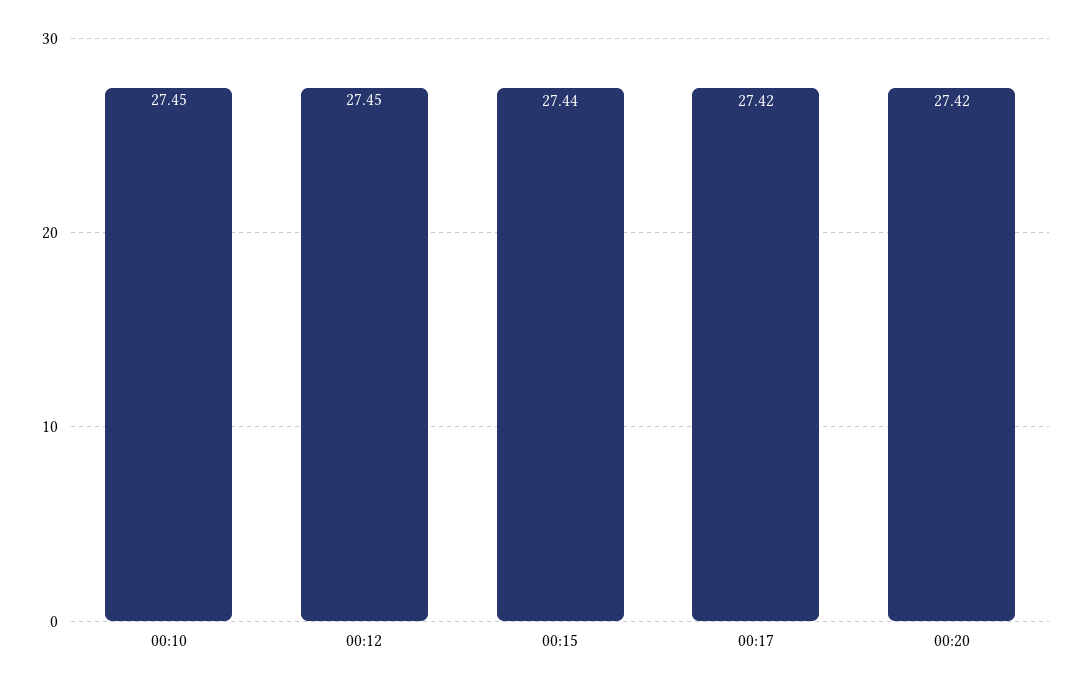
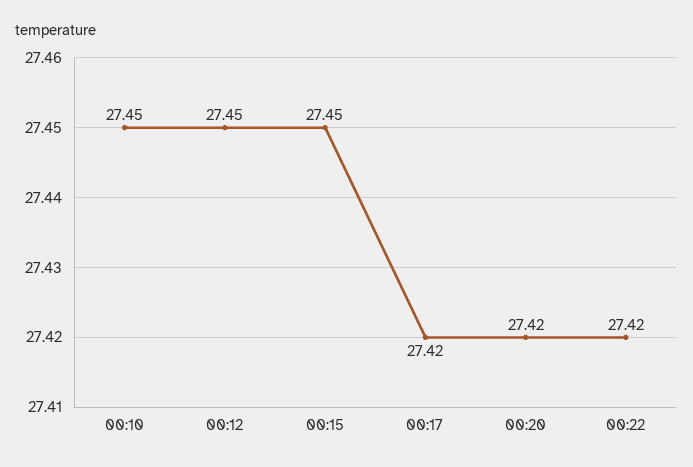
00:15: 27.44 -> 27.45
00:22: none -> 27.42

